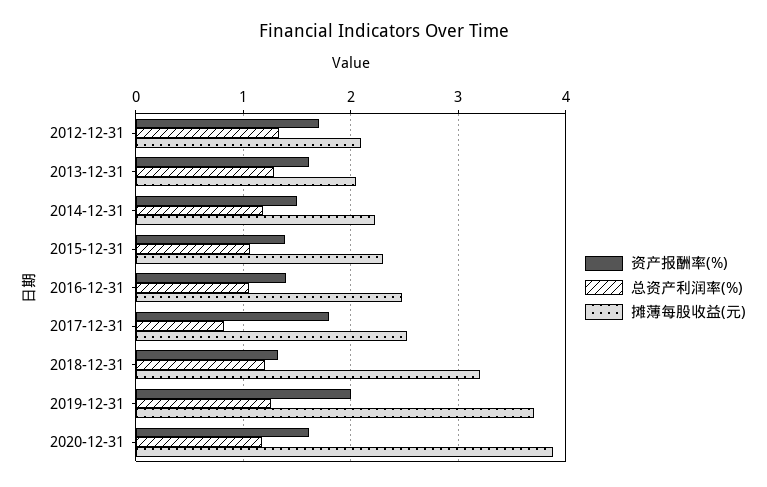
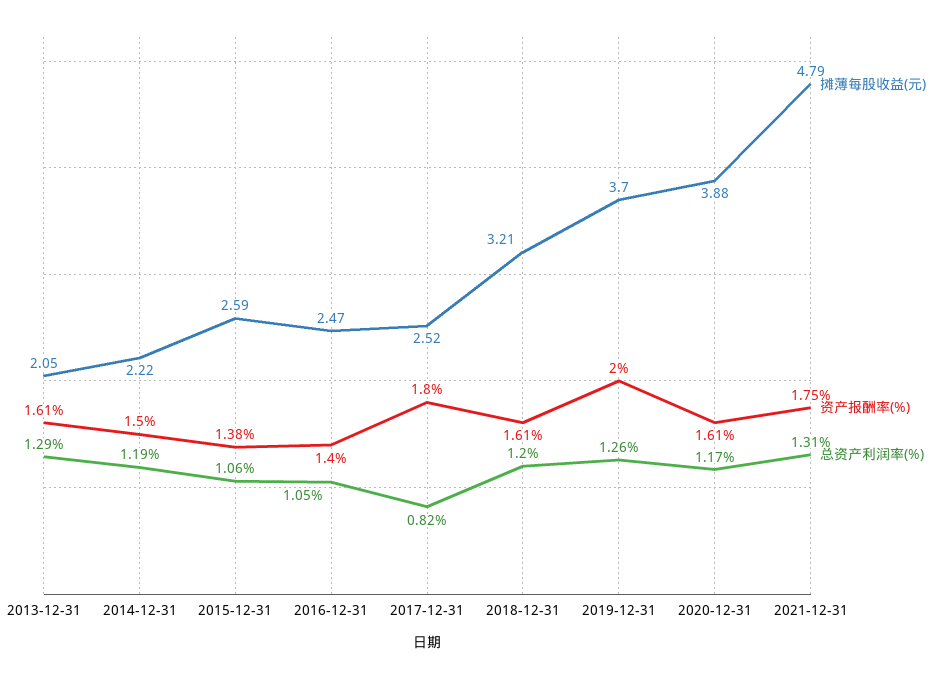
资产报酬率(%), 2012-12-31: 1.7 -> none
总资产利润率(%), 2012-12-31: 1.3 -> none
摊薄每股收益(元), 2012-12-31: 2.1 -> none
摊薄每股收益(元), 2015-12-31: 2.3 -> 2.59
资产报酬率(%), 2018-12-31: 1.3 -> 1.61
摊薄每股收益(元), 2021-12-31: none -> 4.79
资产报酬率(%), 2021-12-31: none -> 1.75
总资产利润率(%), 2021-12-31: none -> 1.31

